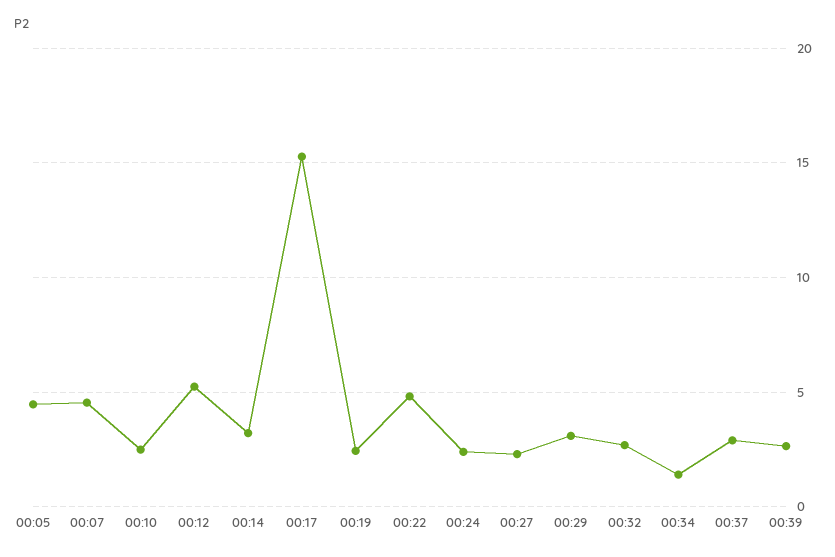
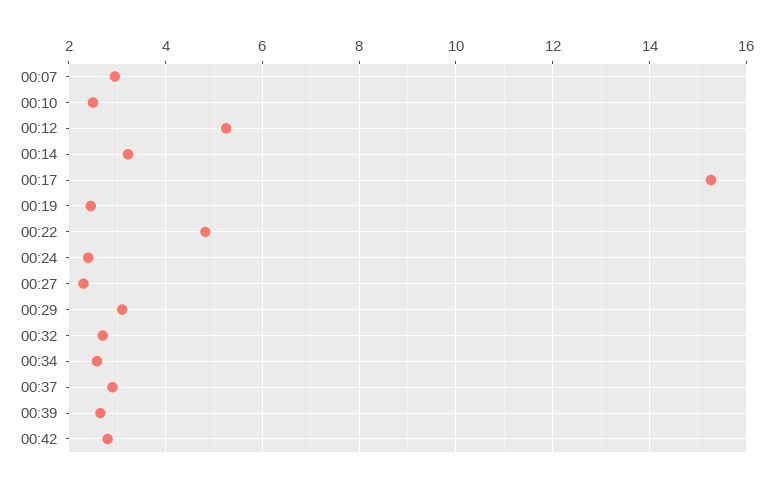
00:05: 4.5 -> none
00:07: 4.5 -> 3
00:34: 1.5 -> 2.6
00:42: none -> 2.8

